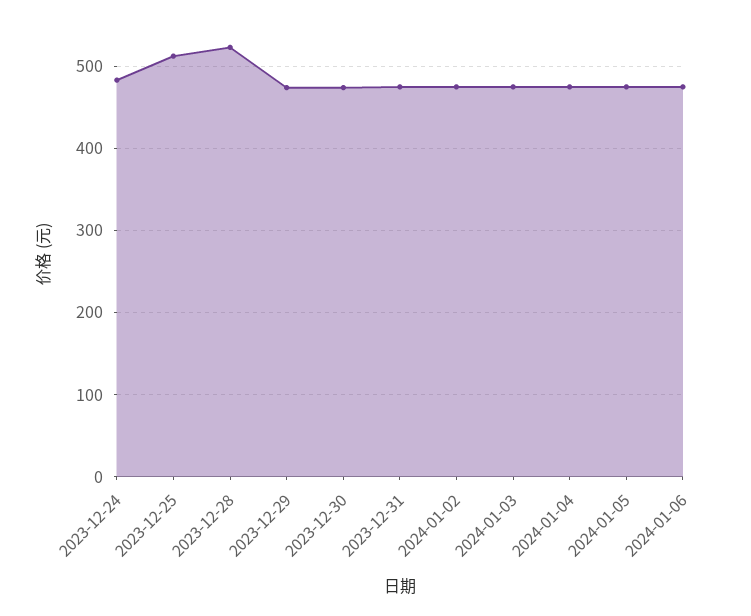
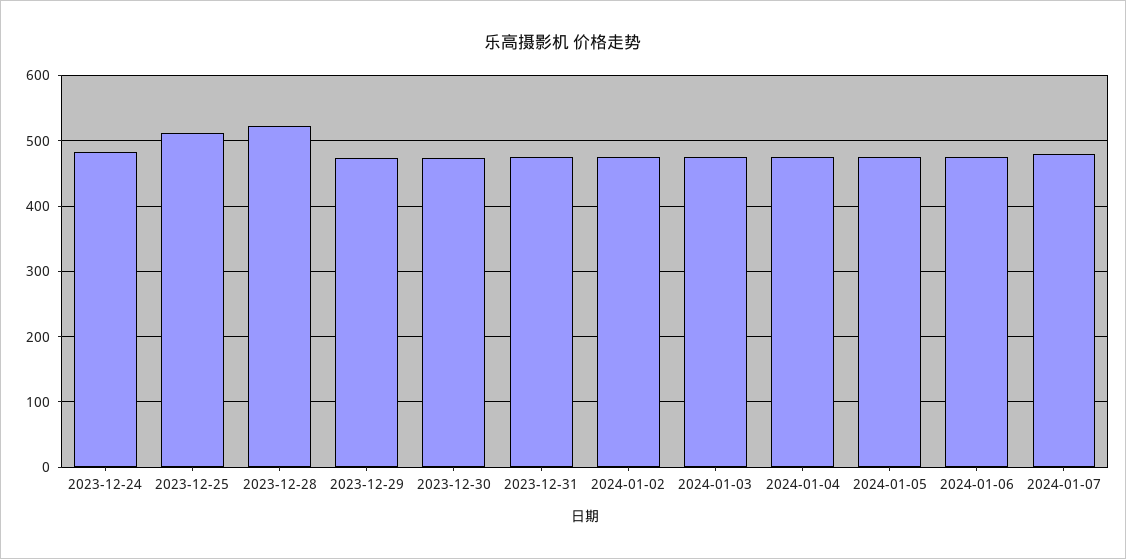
2024-01-07: none -> 480

